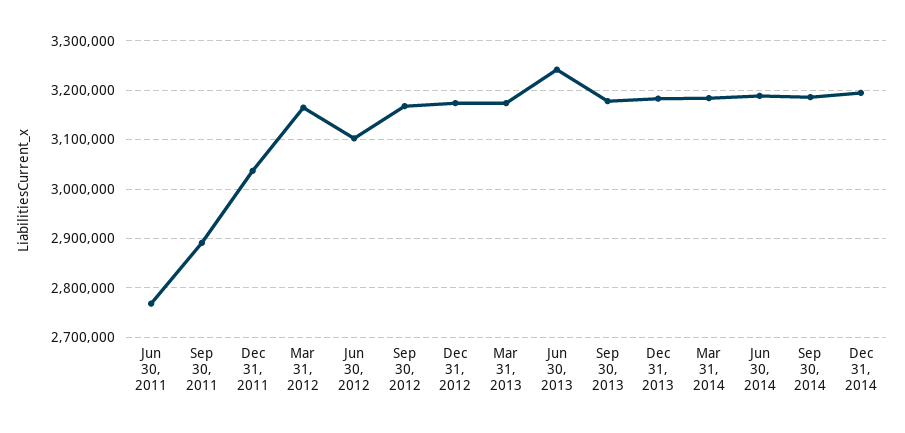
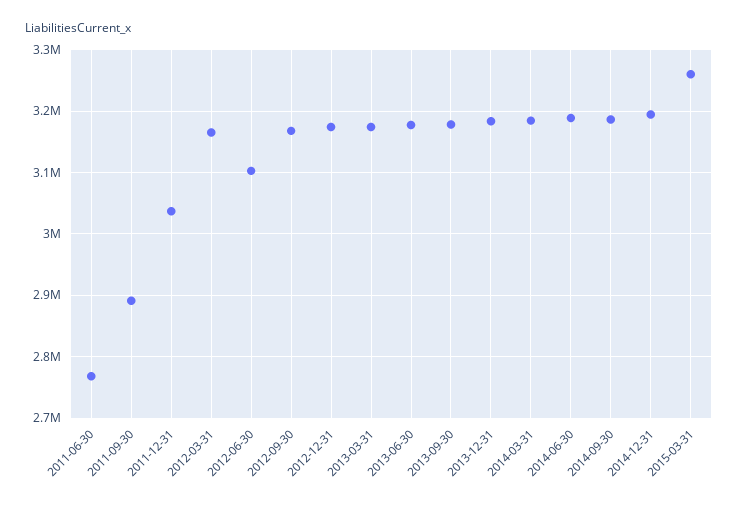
Jun 30, 2013: 3240000 -> 3180000
2015-03-31: none -> 3260000

